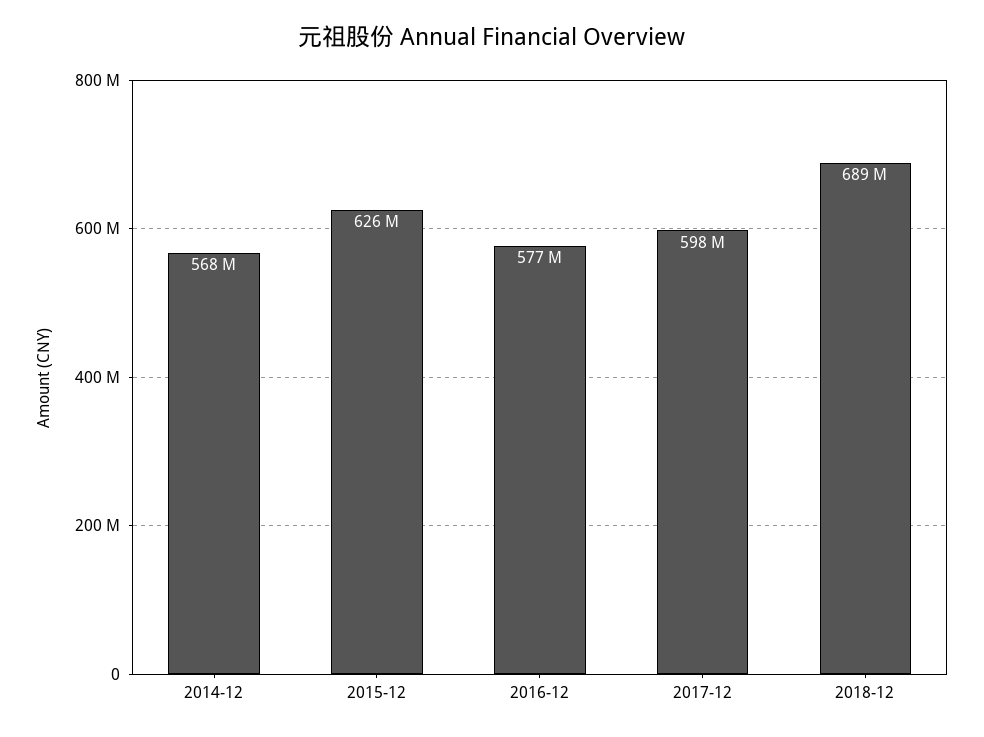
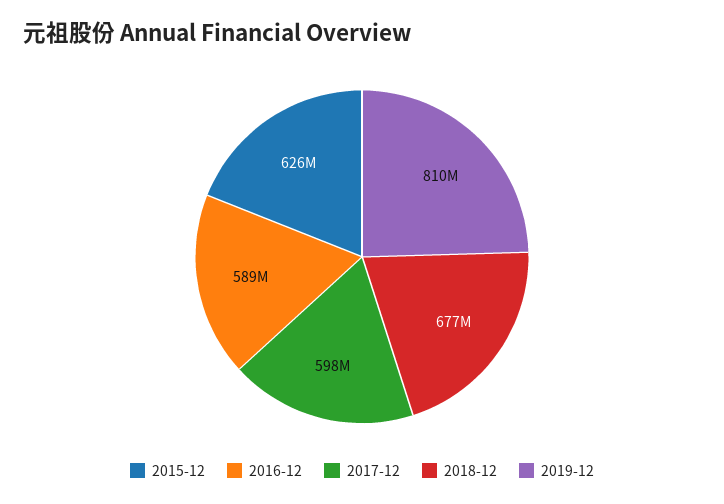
2014-12: 568000000 -> none
2016-12: 577000000 -> 589000000
2018-12: 689000000 -> 677000000
2019-12: none -> 810000000

